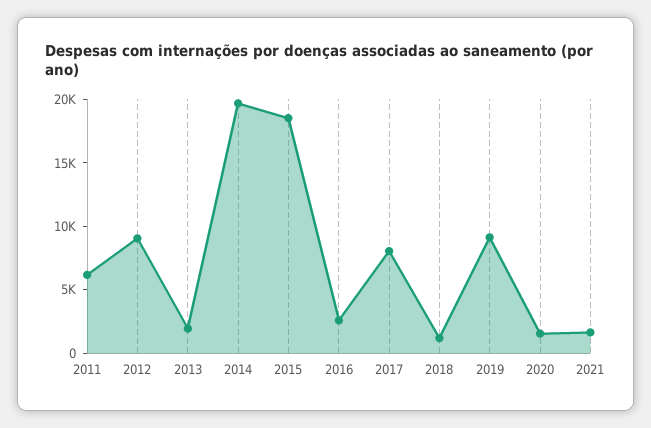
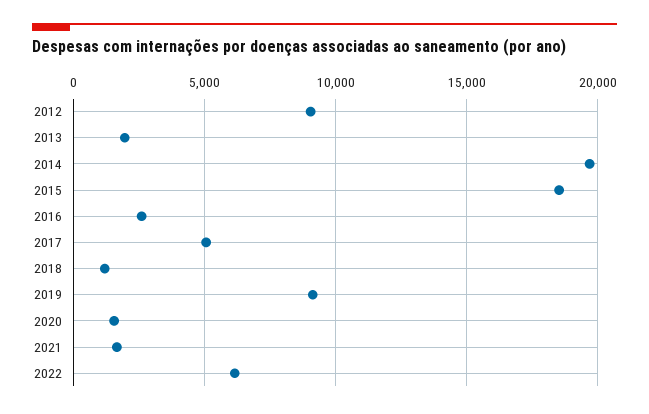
2011: 6000 -> none
2017: 8000 -> 5000
2022: none -> 6000

